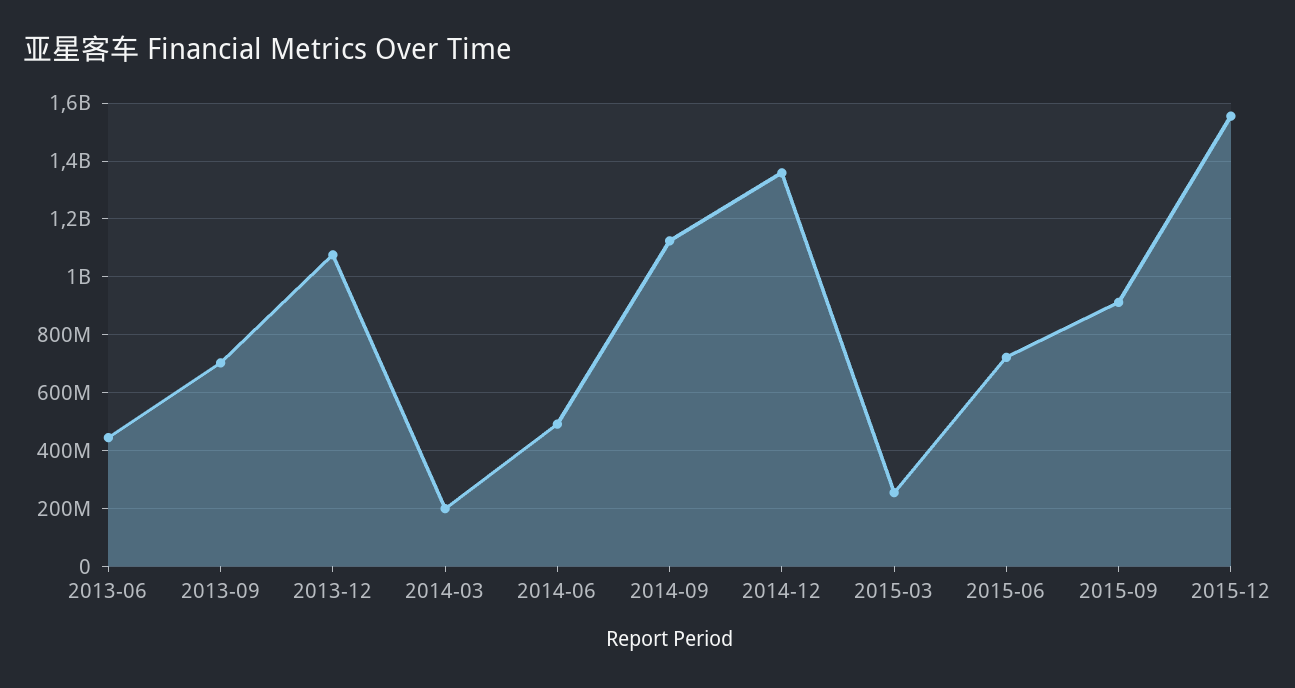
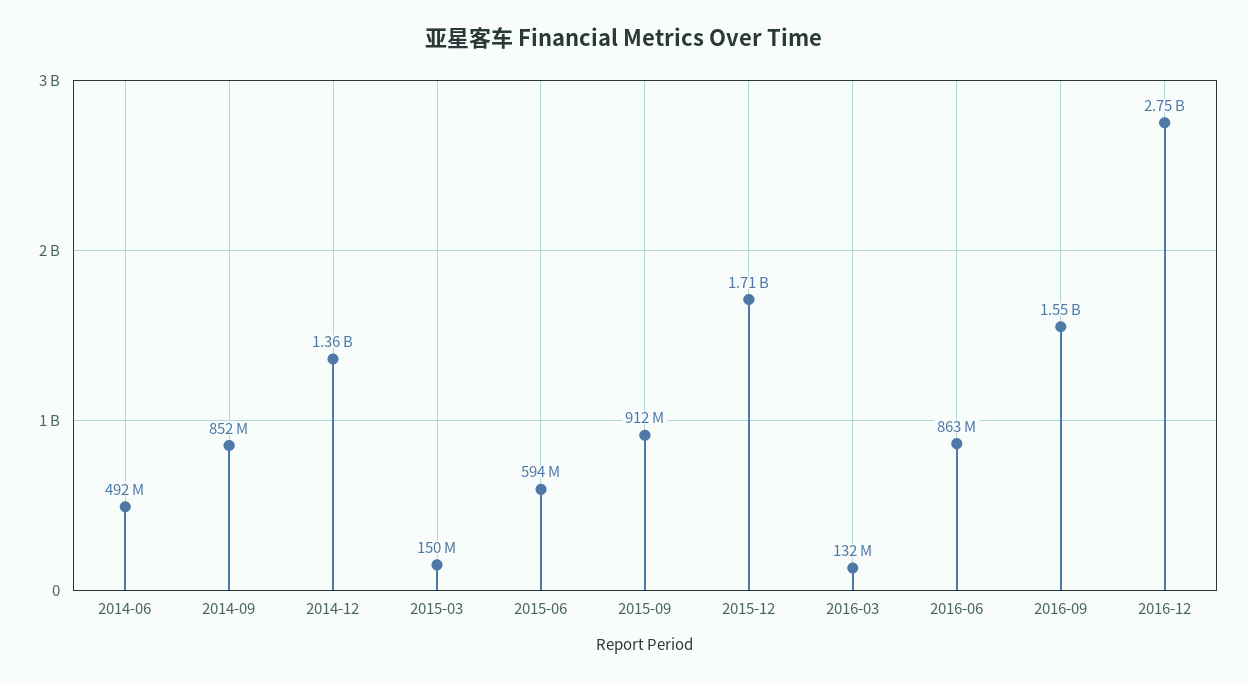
2013-06: 450000000 -> none
2013-09: 700000000 -> none
2013-12: 1075000000 -> none
2014-03: 200000000 -> none
2014-09: 1125000000 -> 852000000
2015-03: 250000000 -> 150000000
2015-06: 725000000 -> 594000000
2015-12: 1550000000 -> 1710000000
2016-03: none -> 132000000
2016-06: none -> 863000000
2016-09: none -> 1550000000
2016-12: none -> 2750000000

